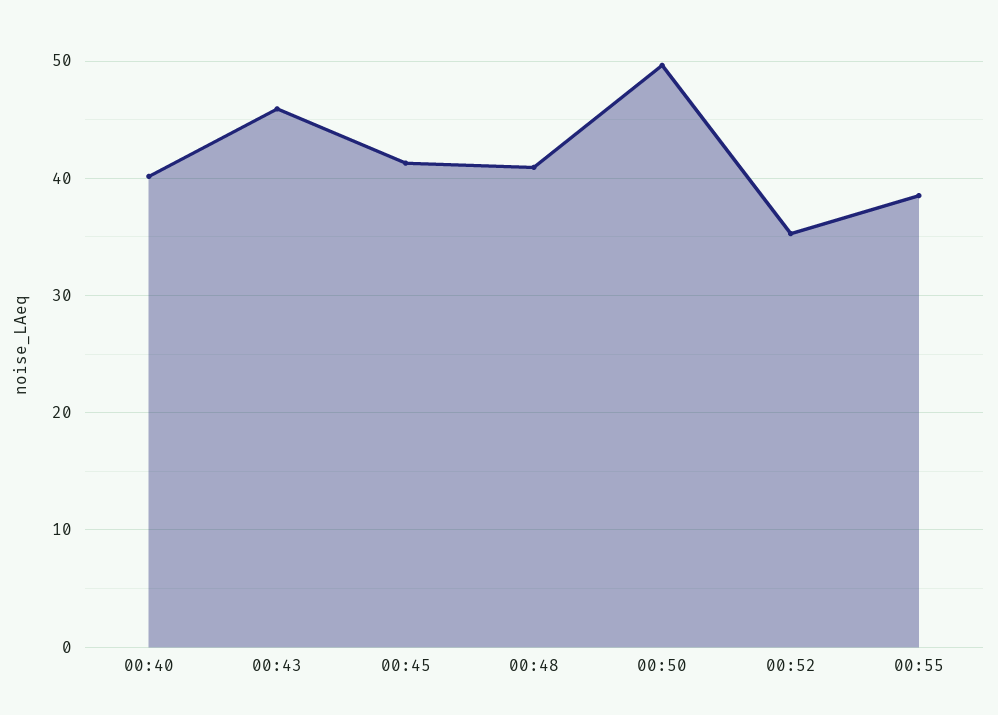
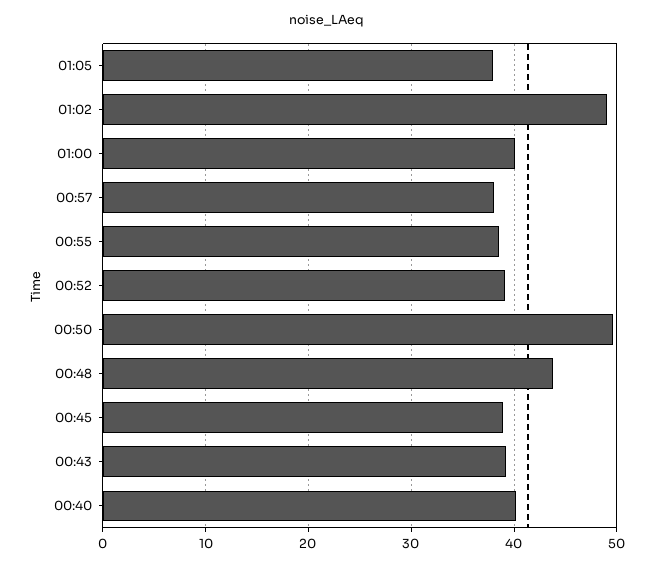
00:43: 46 -> 39
00:45: 41 -> 39
00:48: 41 -> 44
00:52: 35 -> 39
01:05: none -> 38
01:02: none -> 49
01:00: none -> 40
00:57: none -> 38

